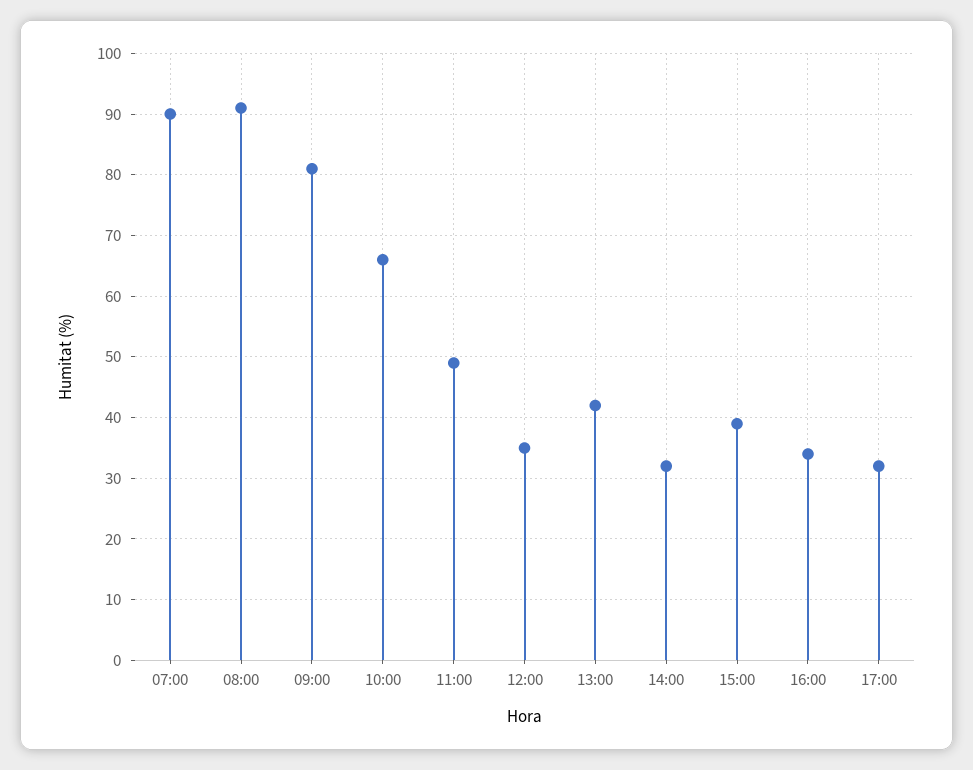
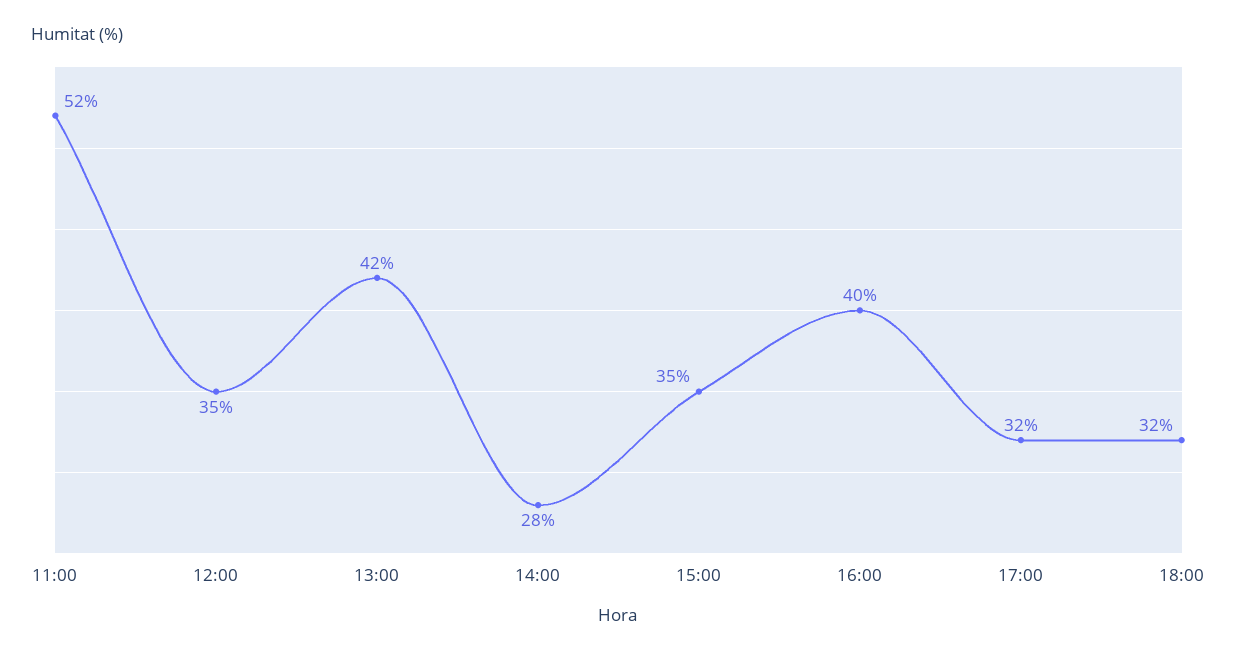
07:00: 90 -> none
08:00: 91 -> none
09:00: 81 -> none
10:00: 66 -> none
11:00: 49 -> 52
14:00: 32 -> 28
15:00: 39 -> 35
16:00: 34 -> 40
18:00: none -> 32

